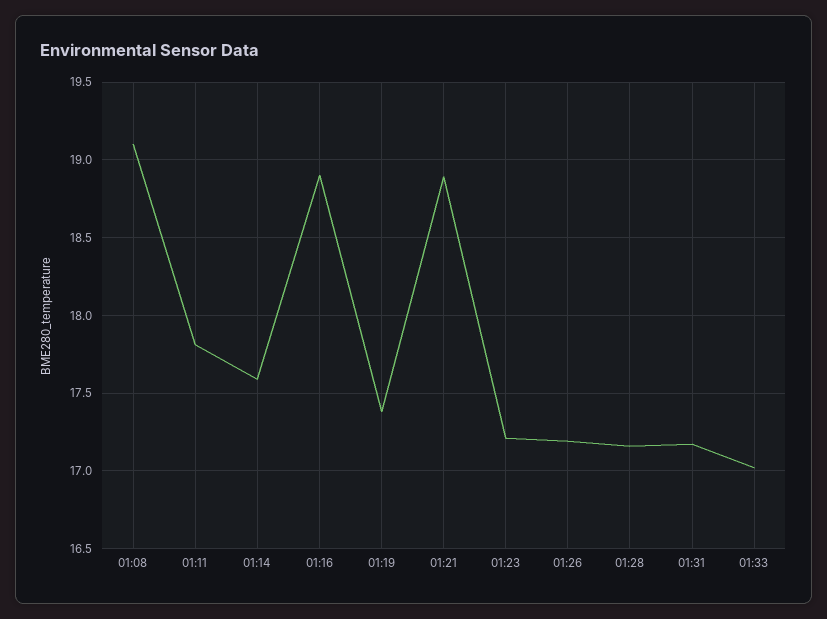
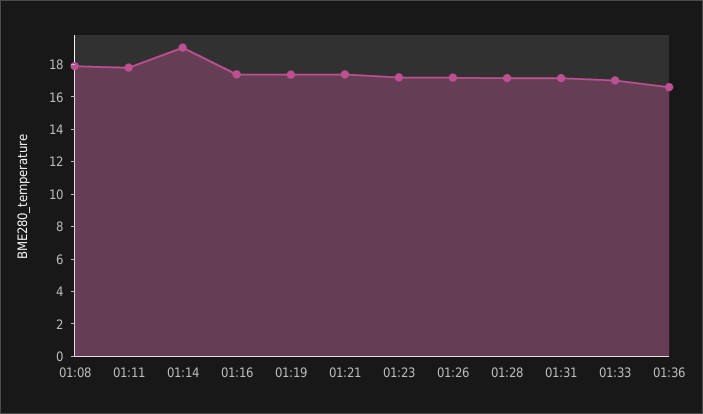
01:08: 19.1 -> 18
01:14: 17.6 -> 19
01:16: 18.9 -> 17.5
01:21: 18.9 -> 17.5
01:36: none -> 16.5

